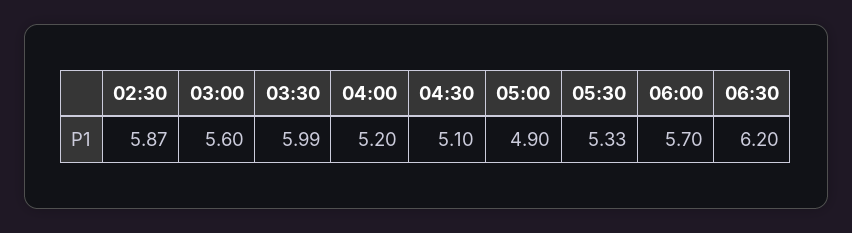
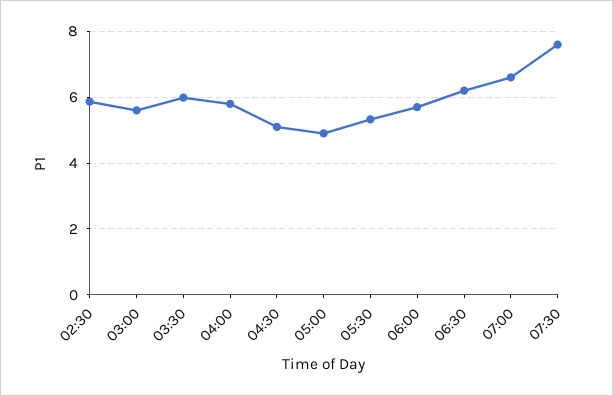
04:00: 5.2 -> 5.8
07:00: none -> 6.6
07:30: none -> 7.6

